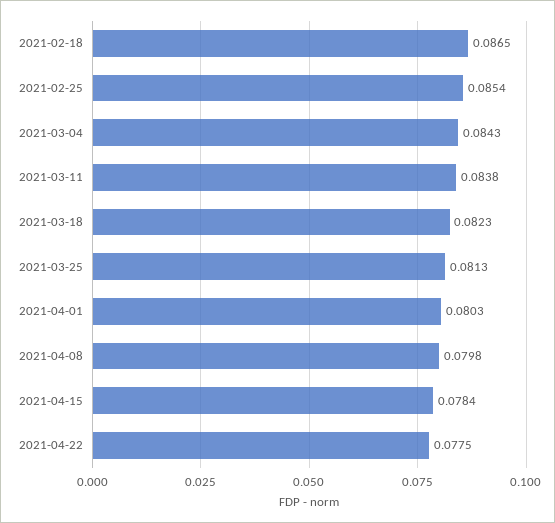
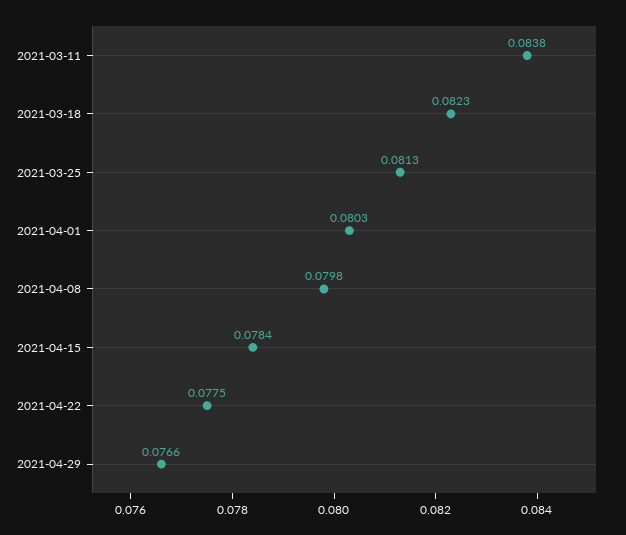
2021-02-18: 0.0865 -> none
2021-02-25: 0.0854 -> none
2021-03-04: 0.0843 -> none
2021-04-29: none -> 0.0766

